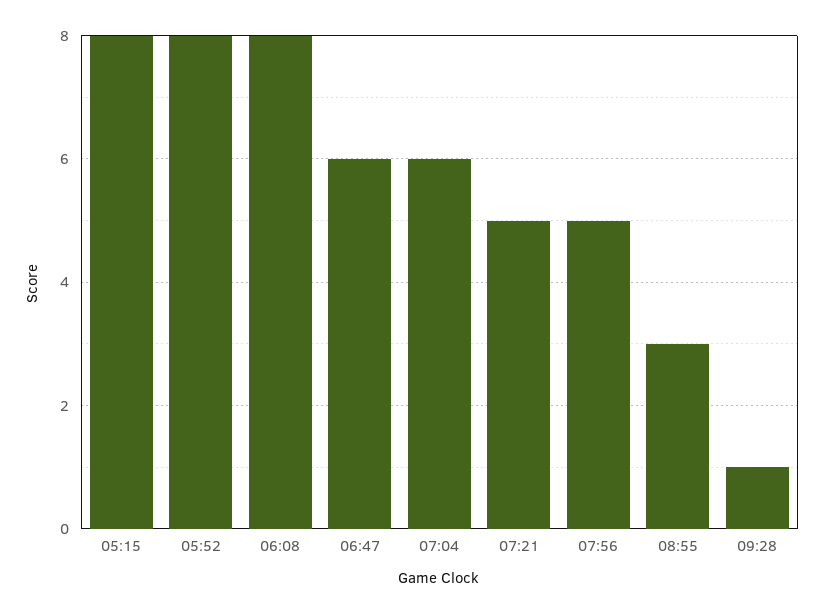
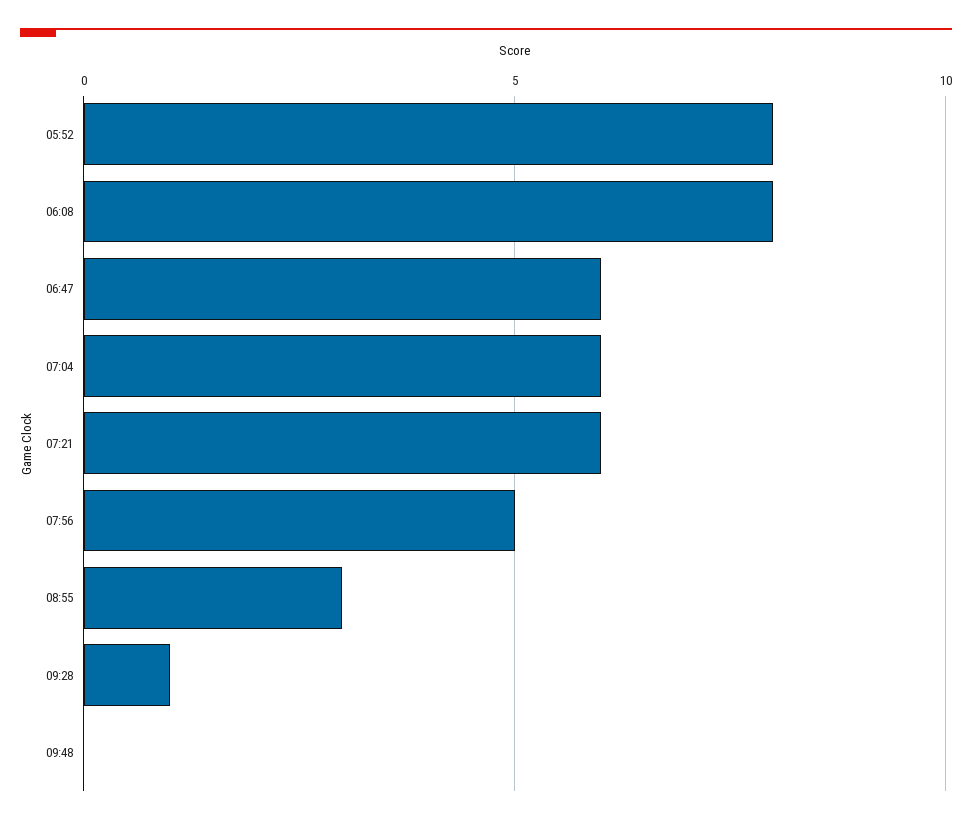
05:15: 8 -> none
07:21: 5 -> 6
09:48: none -> 0

